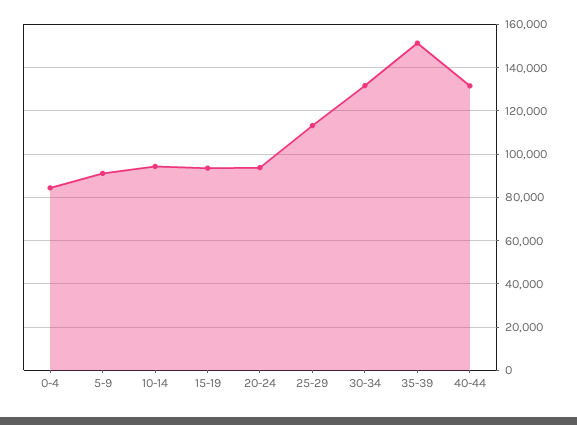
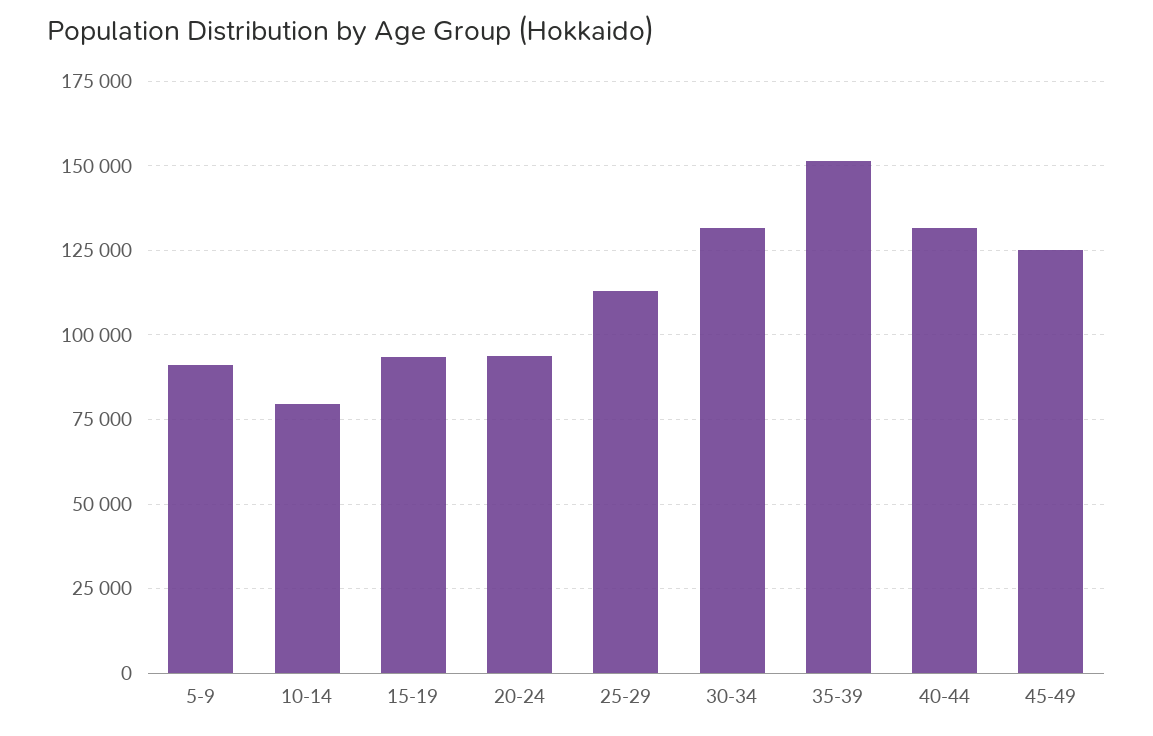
0-4: 85000 -> none
10-14: 95000 -> 80000
45-49: none -> 125000

